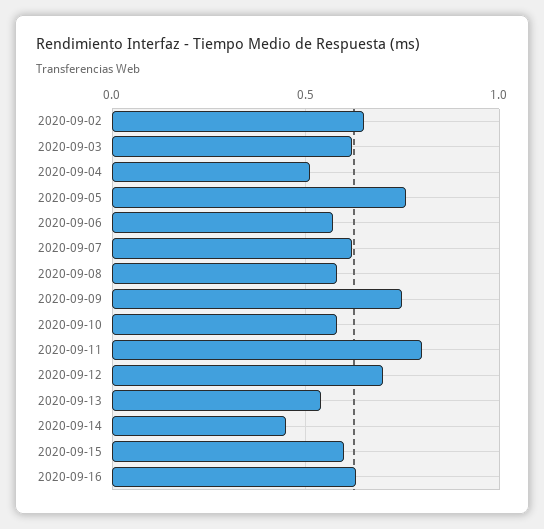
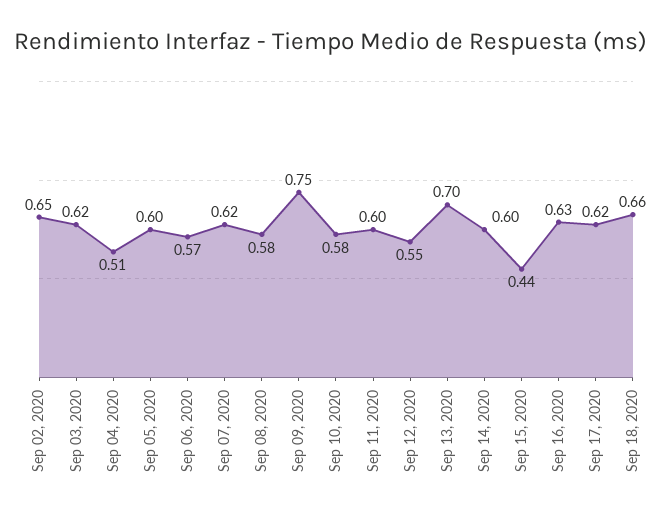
2020-09-05: 0.75 -> 0.6
2020-09-11: 0.8 -> 0.6
2020-09-12: 0.7 -> 0.55
2020-09-13: 0.55 -> 0.7
2020-09-14: 0.45 -> 0.6
2020-09-15: 0.6 -> 0.44
Sep 17, 2020: none -> 0.62
Sep 18, 2020: none -> 0.66

